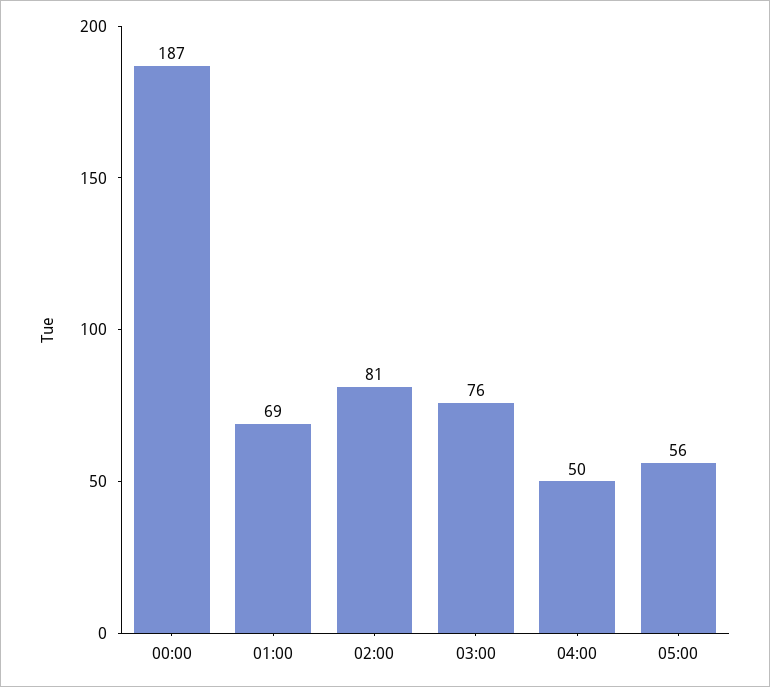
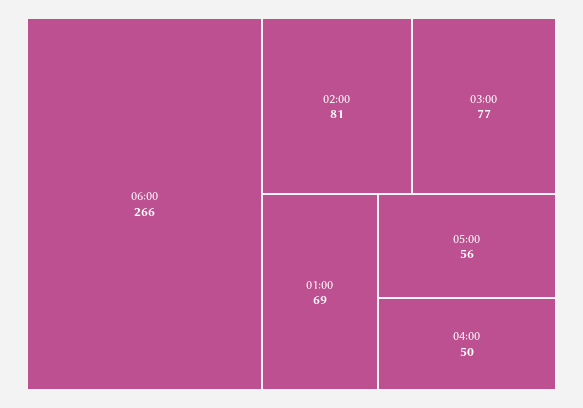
00:00: 187 -> none
03:00: 76 -> 77
06:00: none -> 266

